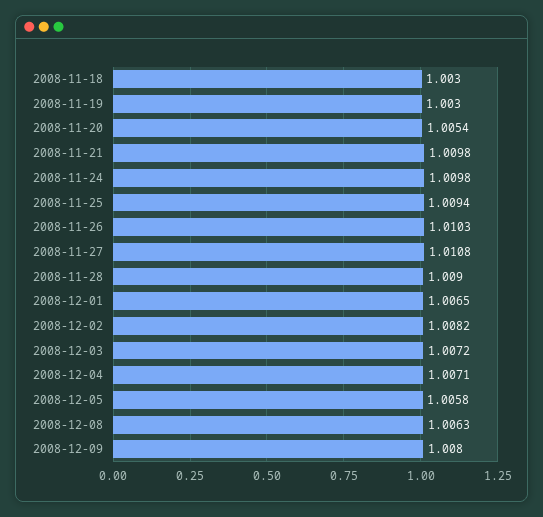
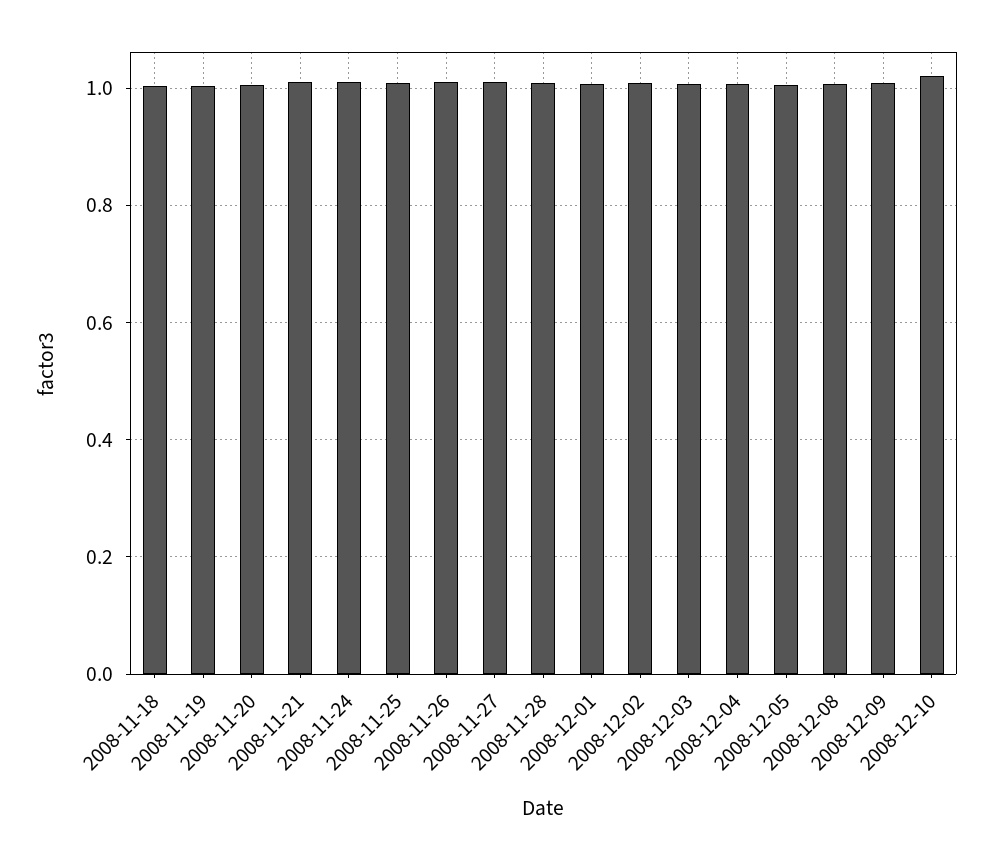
2008-12-10: none -> 1.02

